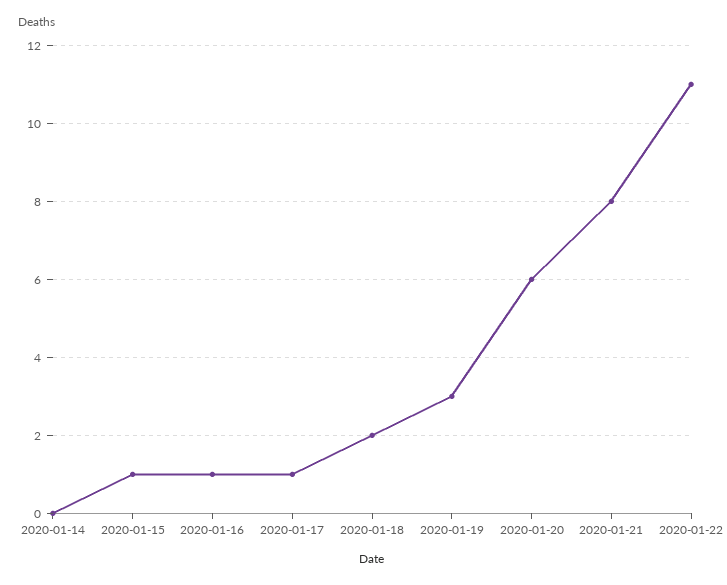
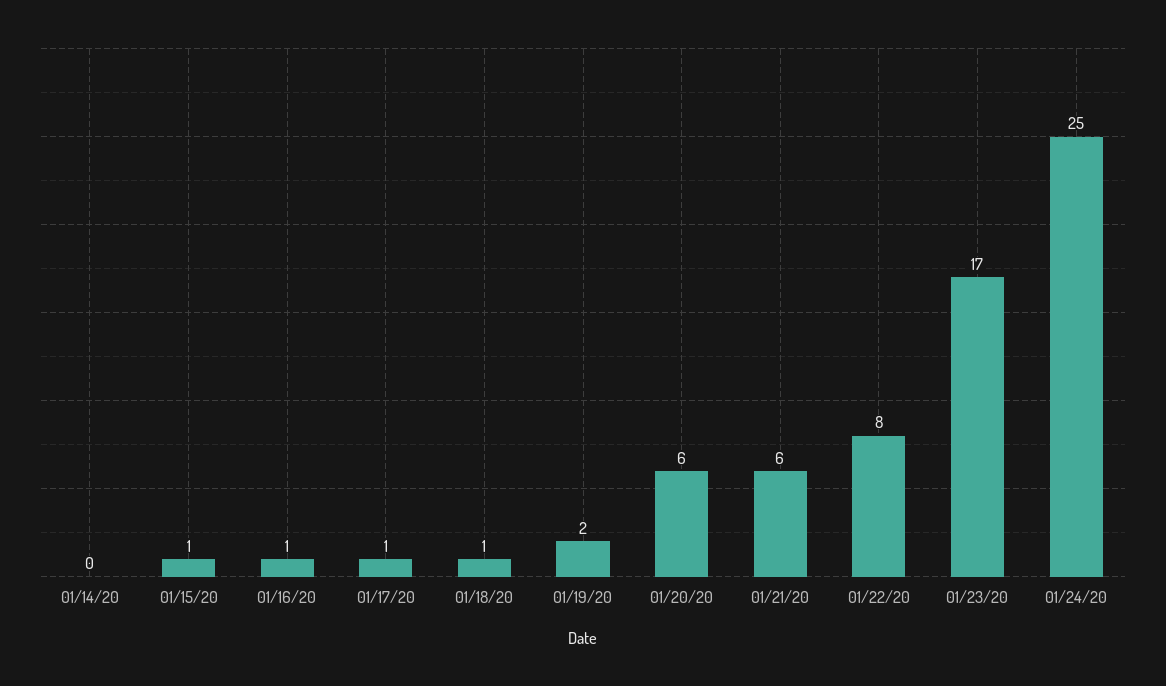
2020-01-18: 2 -> 1
2020-01-19: 3 -> 2
2020-01-21: 8 -> 6
2020-01-22: 11 -> 8
01/23/20: none -> 17
01/24/20: none -> 25

